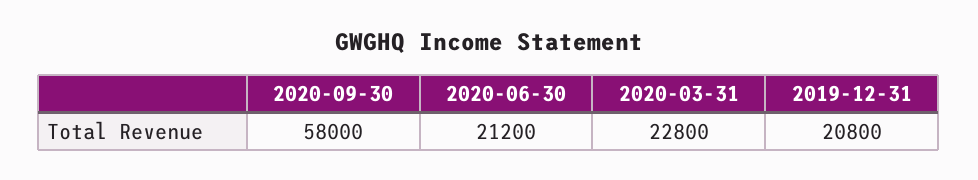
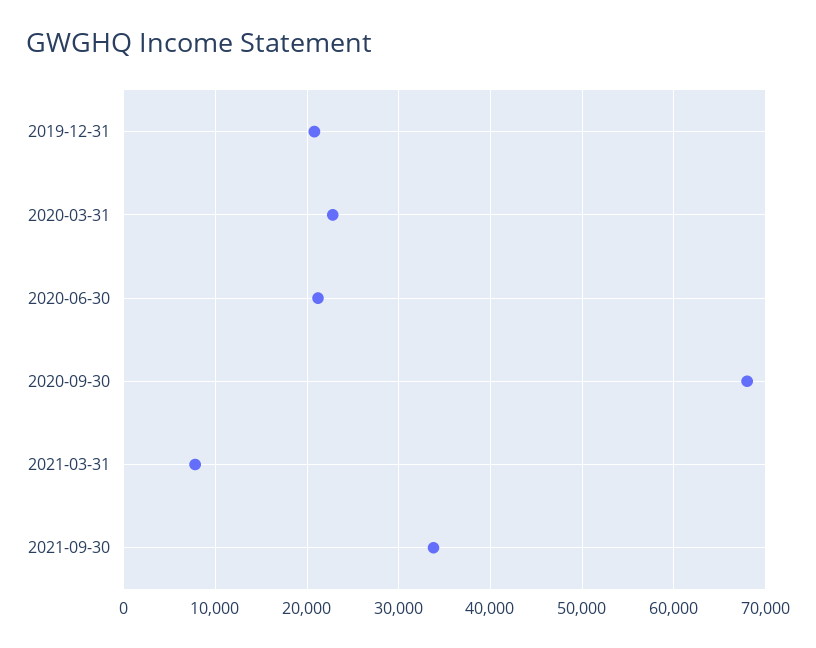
2020-09-30: 58000 -> 68000
2021-03-31: none -> 8000
2021-09-30: none -> 34000

